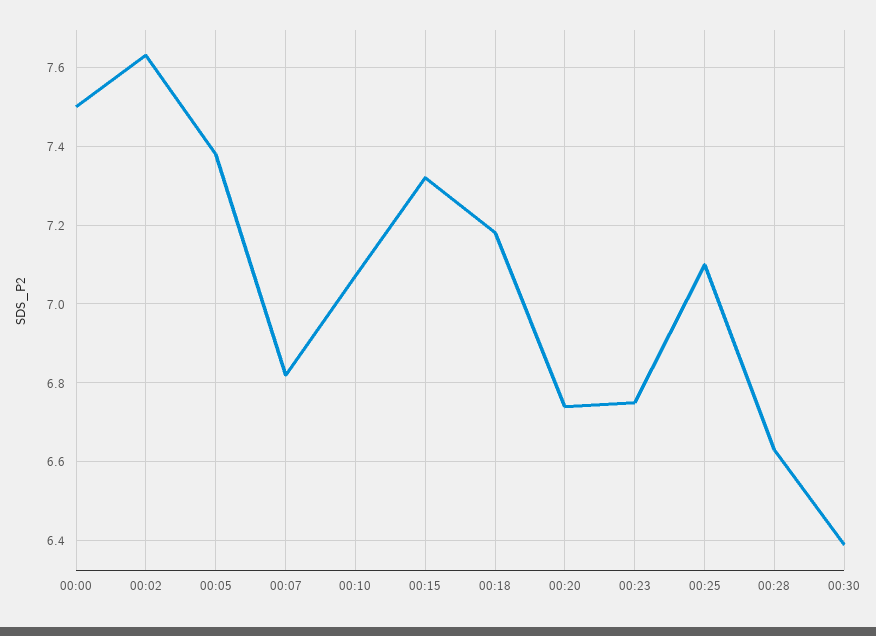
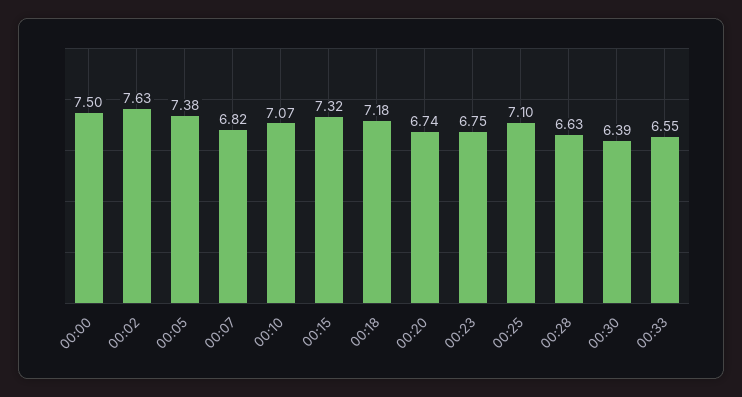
00:33: none -> 6.55

